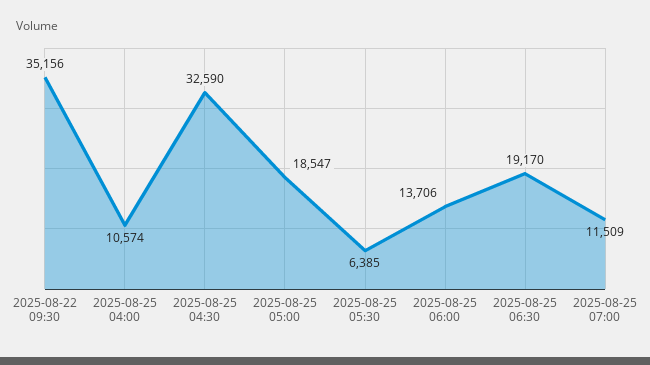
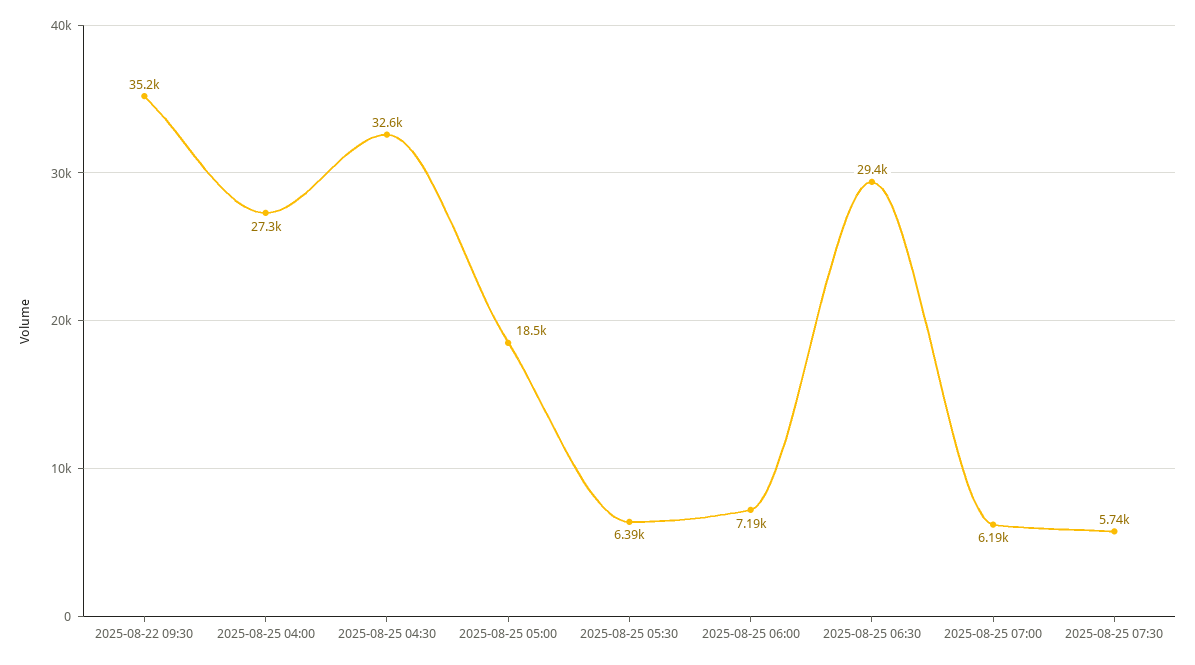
2025-08-25 04:00: 10574 -> 27300
2025-08-25 06:00: 13706 -> 7190
2025-08-25 06:30: 19170 -> 29400
2025-08-25 07:00: 11509 -> 6190
2025-08-25 07:30: none -> 5740

